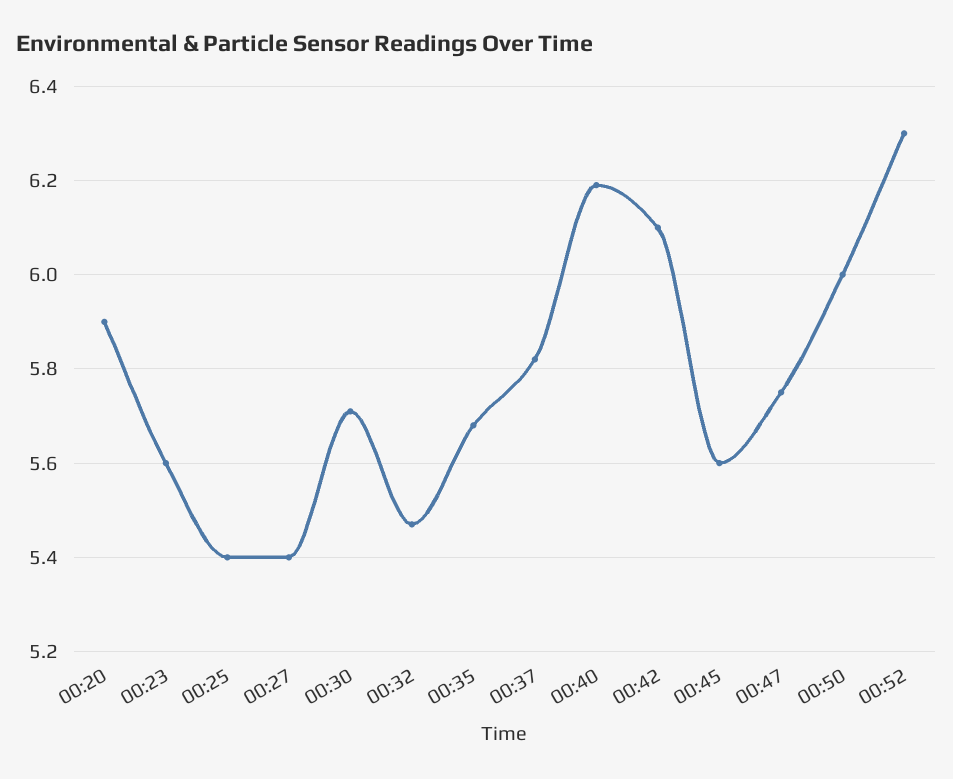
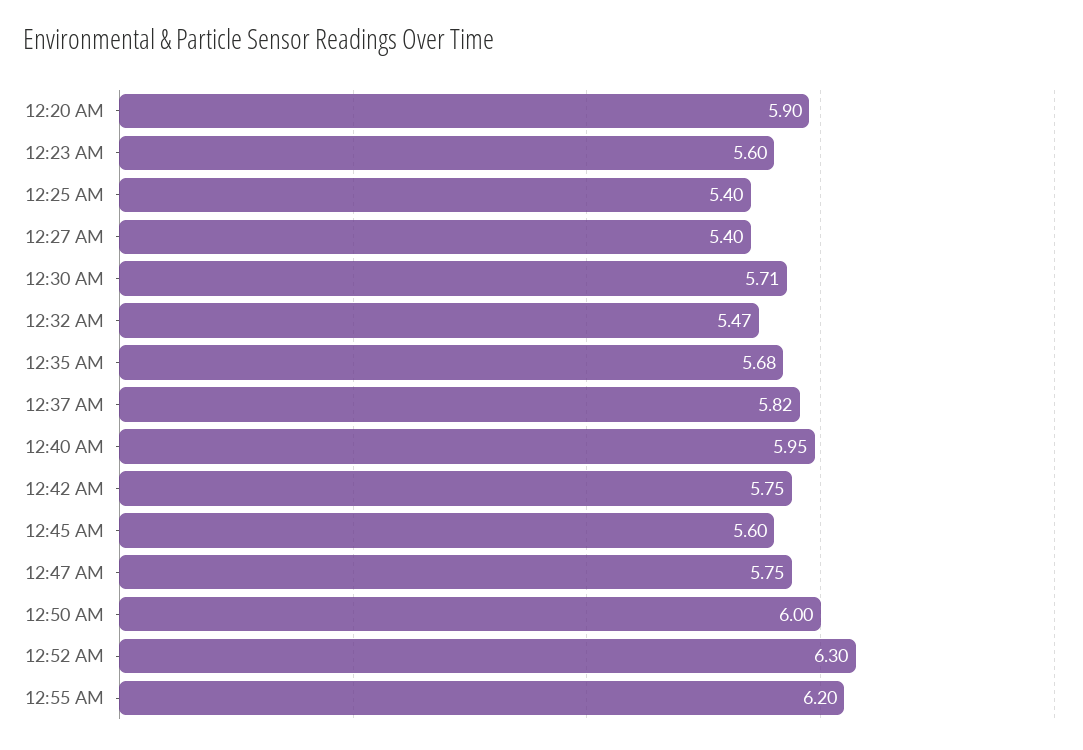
00:40: 6.2 -> 5.95
00:42: 6.1 -> 5.75
12:55 AM: none -> 6.2

